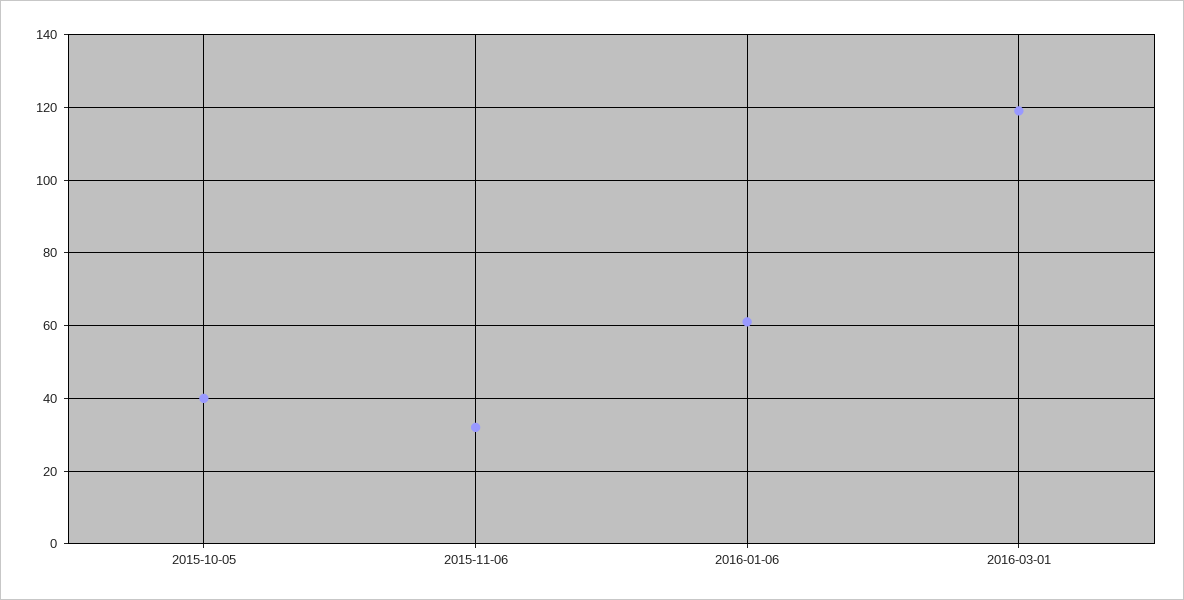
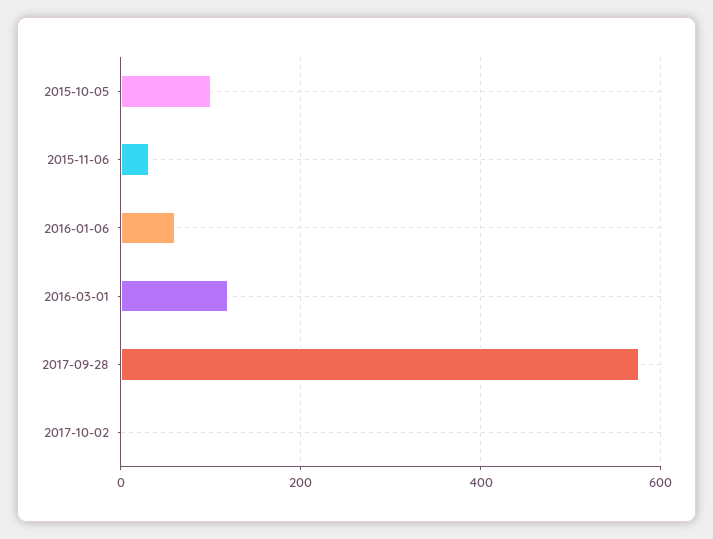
2015-10-05: 40 -> 100
2017-09-28: none -> 580
2017-10-02: none -> 0

